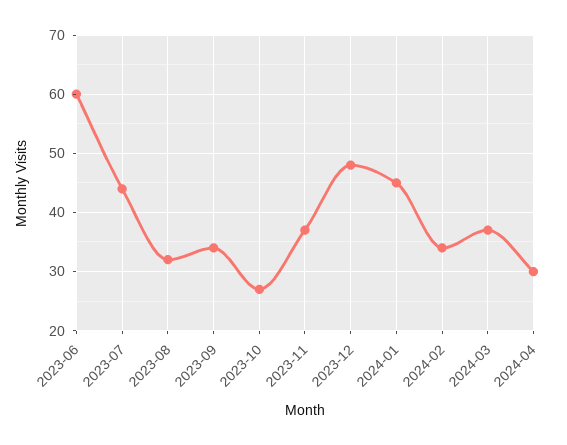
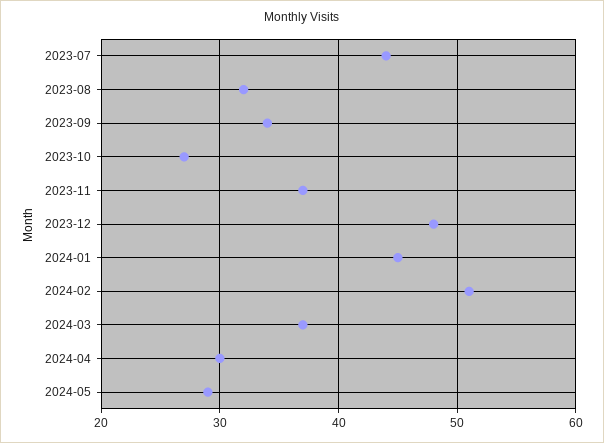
2023-06: 60 -> none
2024-02: 35 -> 51
2024-05: none -> 29

